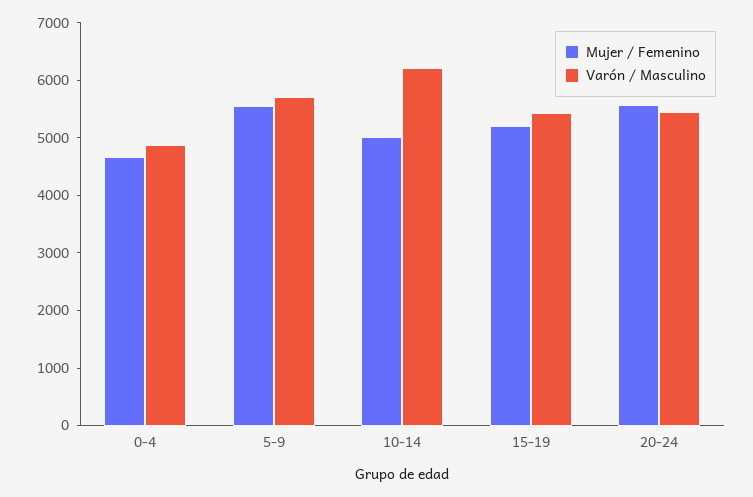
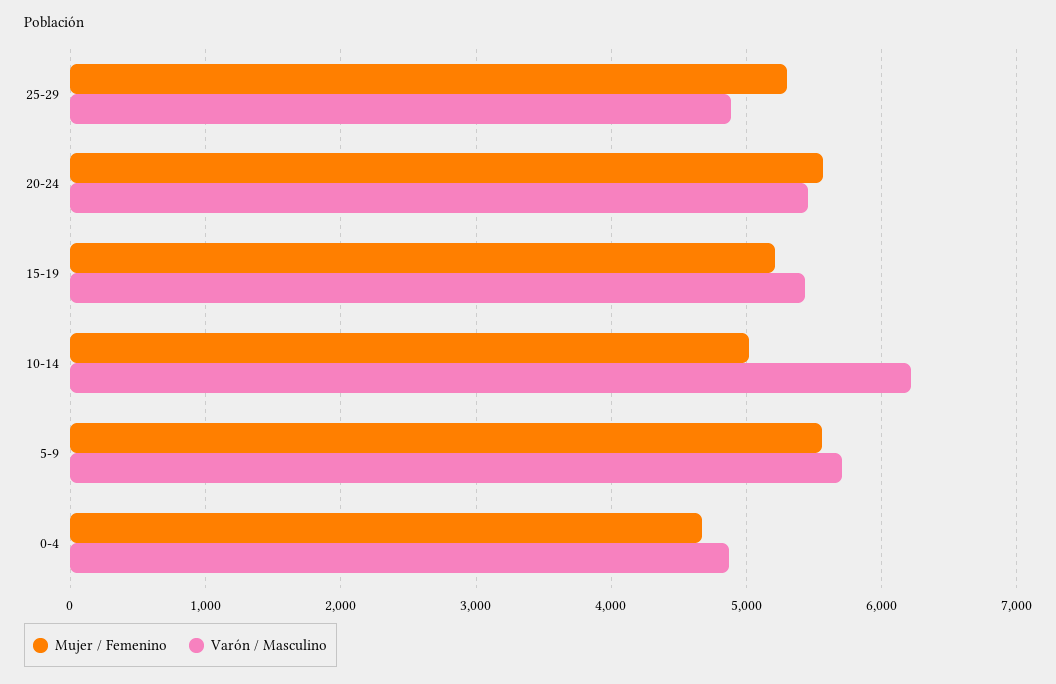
Mujer / Femenino, 25-29: none -> 5300
Varón / Masculino, 25-29: none -> 4900

